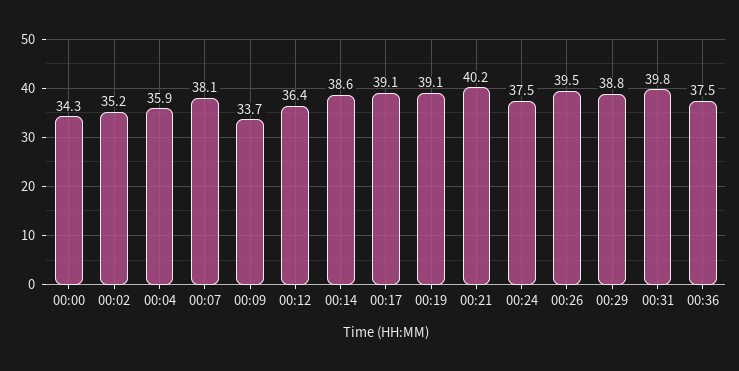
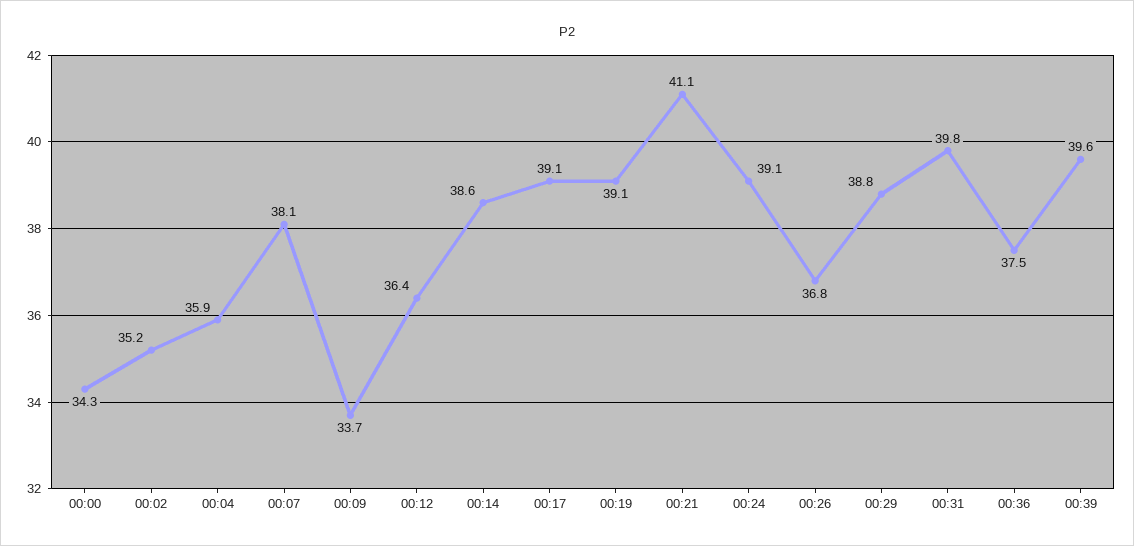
00:21: 40.2 -> 41.1
00:24: 37.5 -> 39.1
00:26: 39.5 -> 36.8
00:39: none -> 39.6

